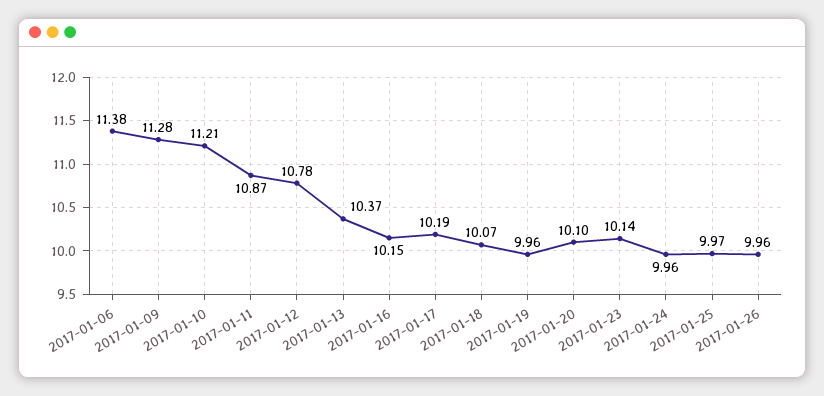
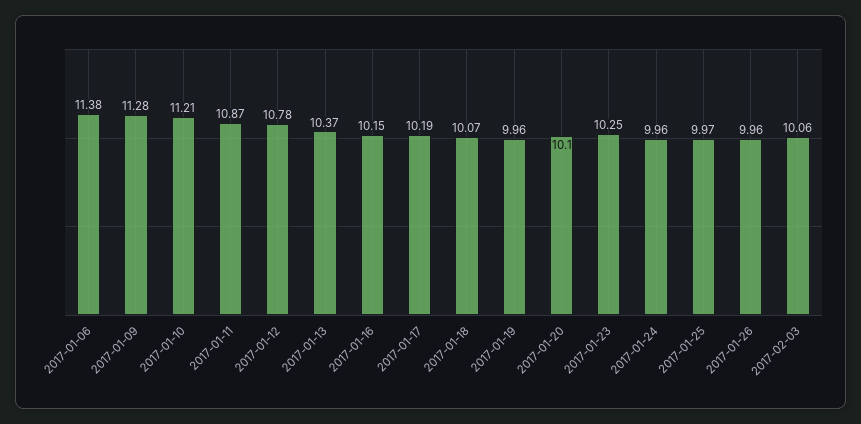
2017-01-23: 10.14 -> 10.25
2017-02-03: none -> 10.06

